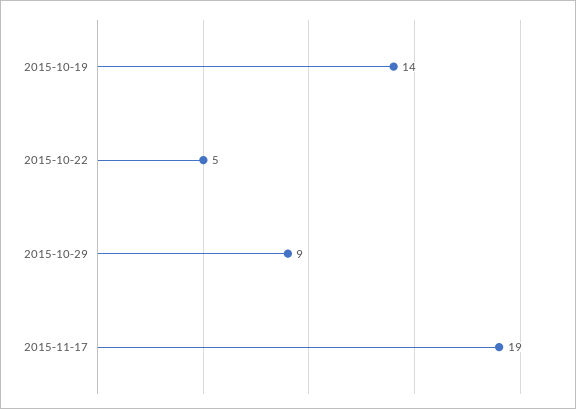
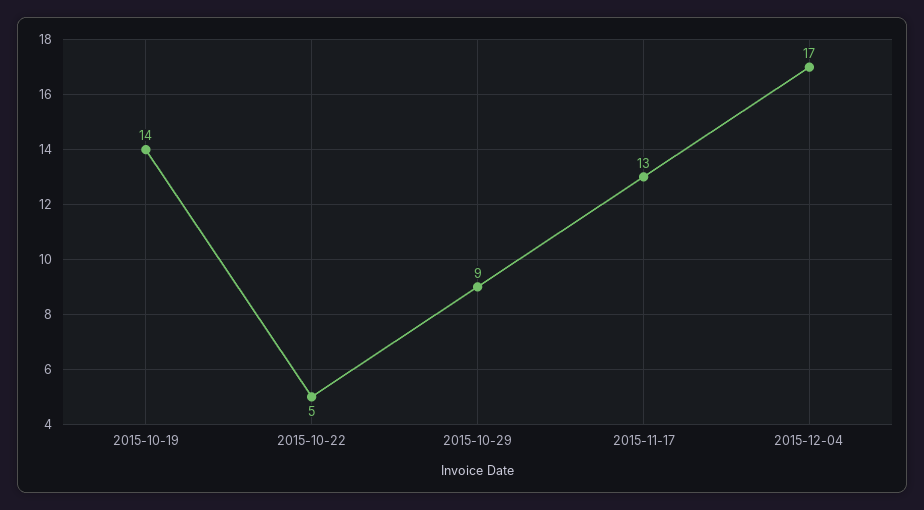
2015-11-17: 19 -> 13
2015-12-04: none -> 17

